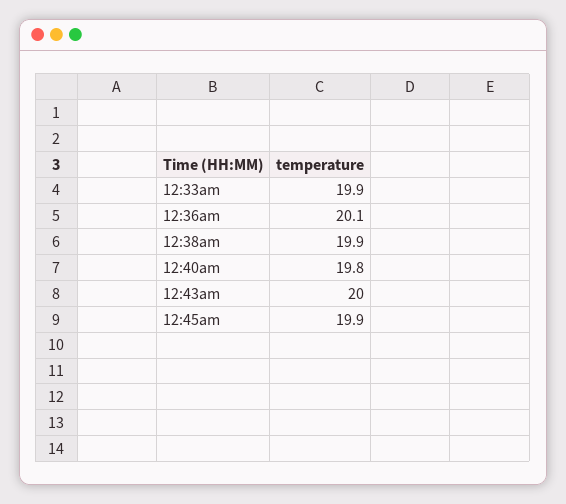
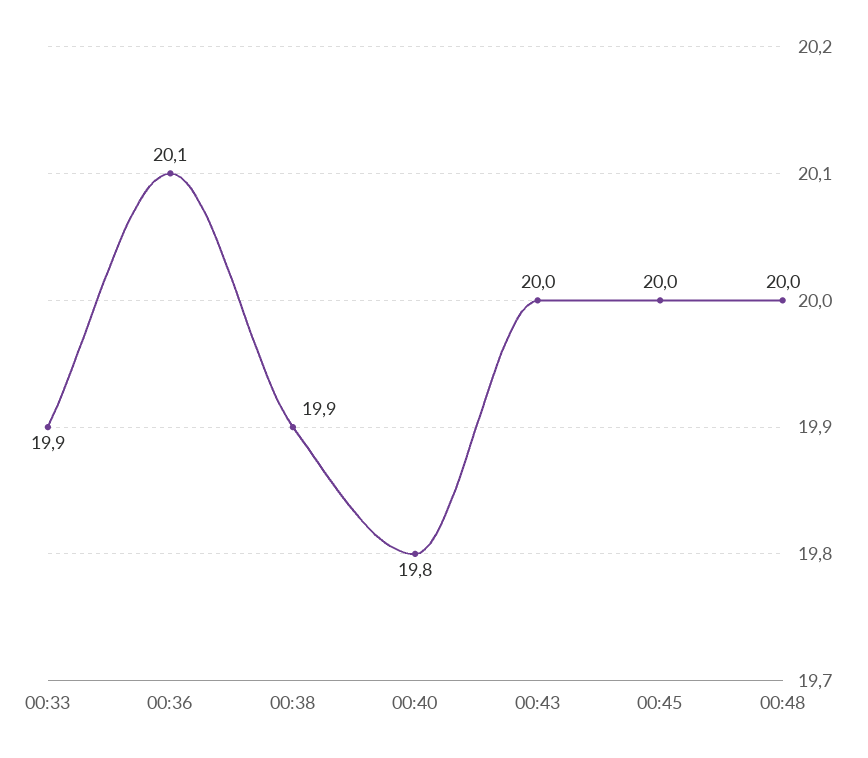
12:45am: 19.9 -> 20
00:48: none -> 20

